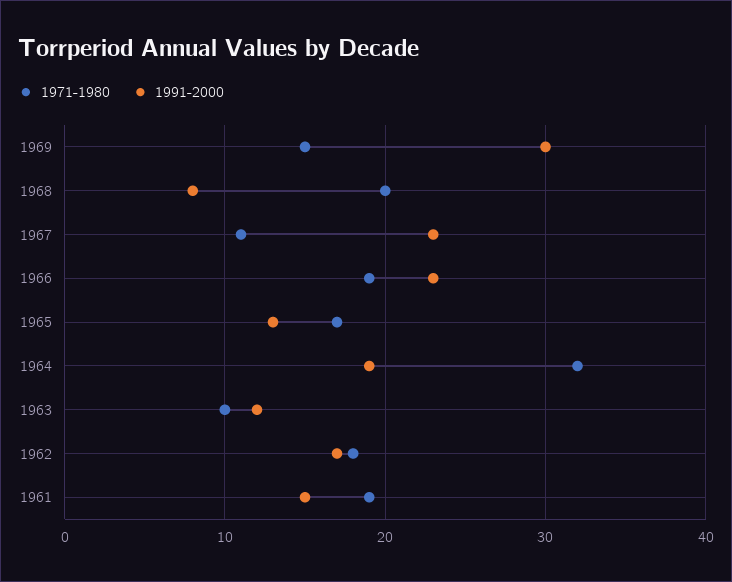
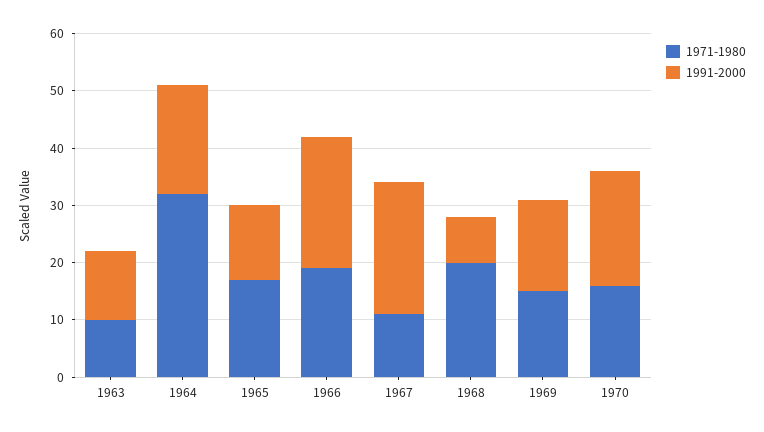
1991-2000, 1969: 30 -> 15
1971-1980, 1962: 18 -> none
1991-2000, 1962: 17 -> none
1971-1980, 1961: 19 -> none
1991-2000, 1961: 15 -> none
1971-1980, 1970: none -> 15
1991-2000, 1970: none -> 20

